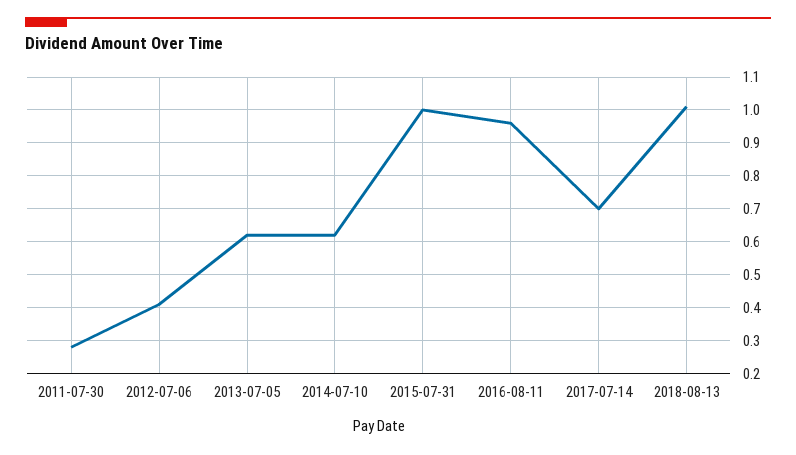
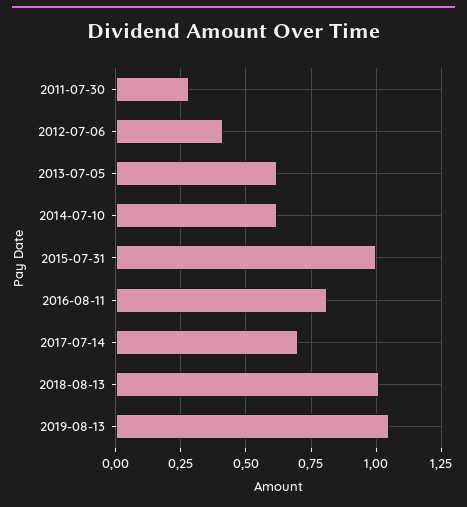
2016-08-11: 0.95 -> 0.8
2019-08-13: none -> 1.05

